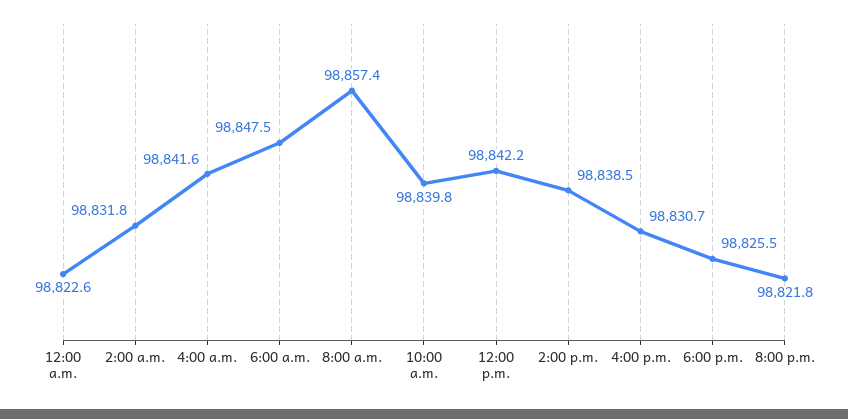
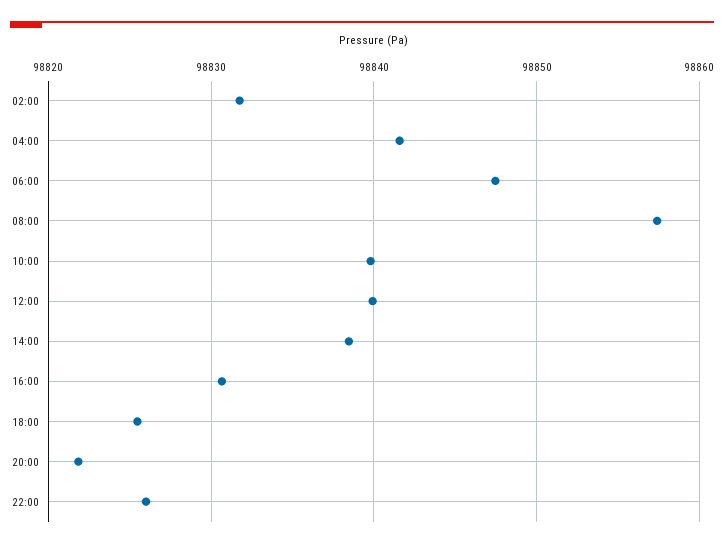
12:00 a.m.: 98822.6 -> none
12:00 p.m.: 98842.2 -> 98840
22:00: none -> 98826

